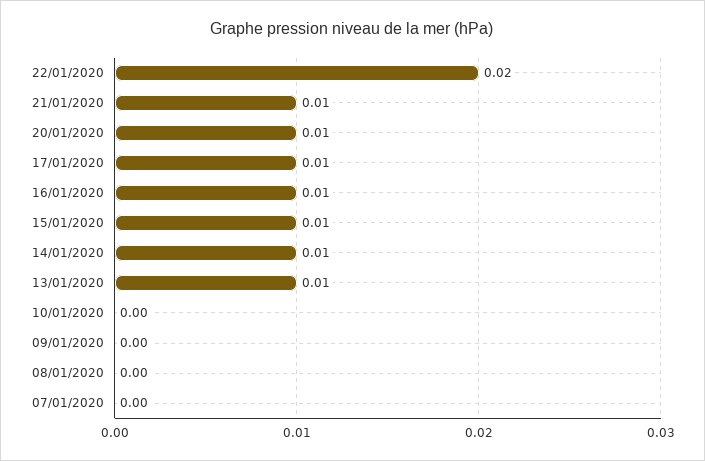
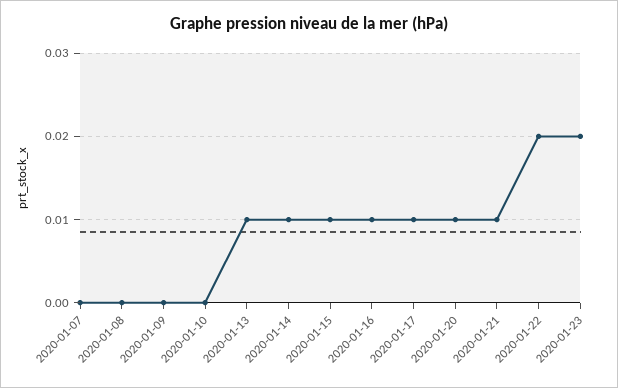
2020-01-23: none -> 0.02

